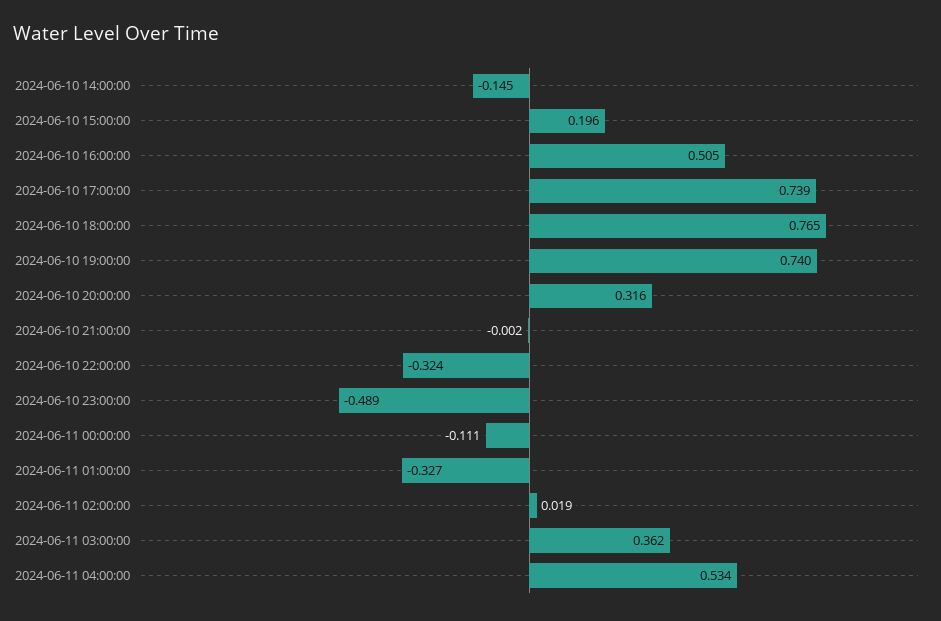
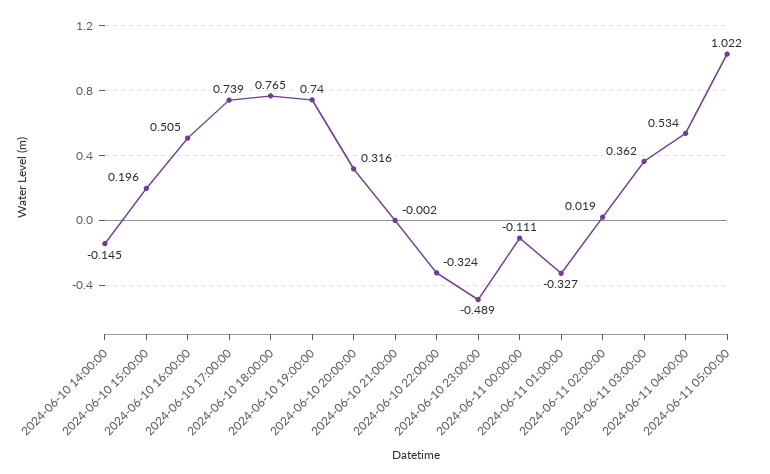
2024-06-11 05:00:00: none -> 1.022

